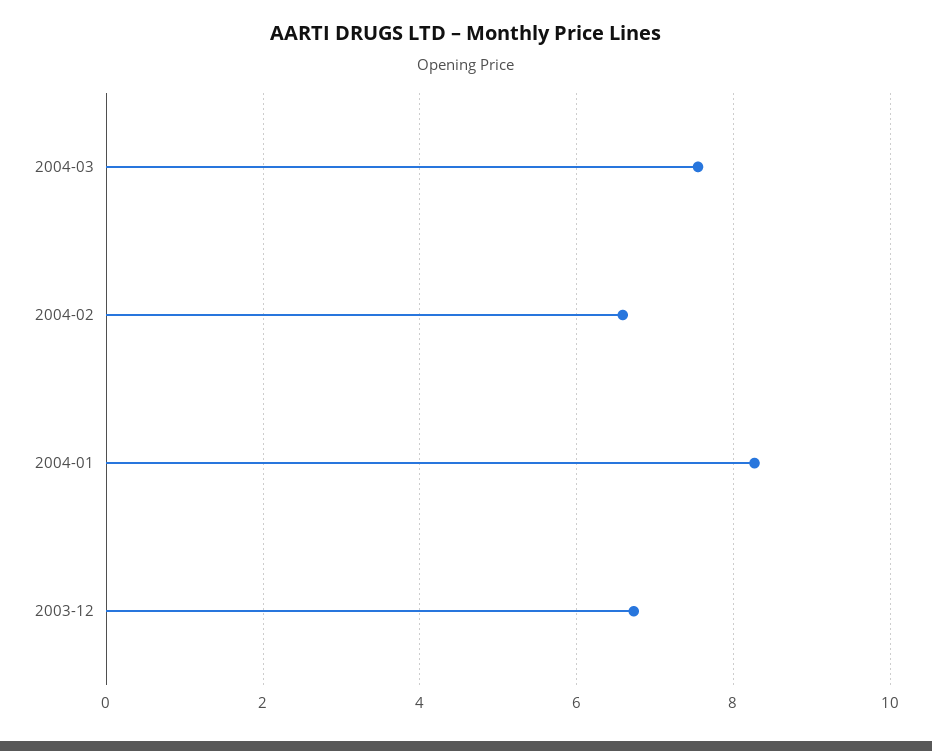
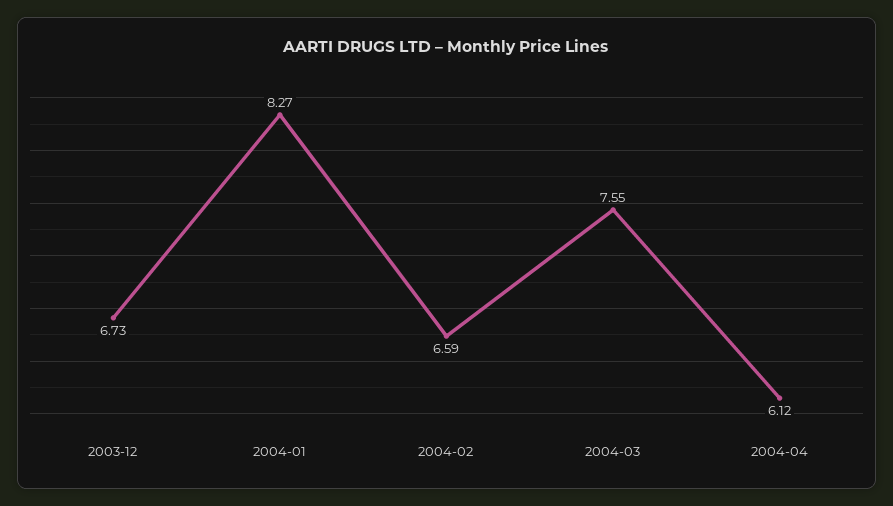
2004-04: none -> 6.12

